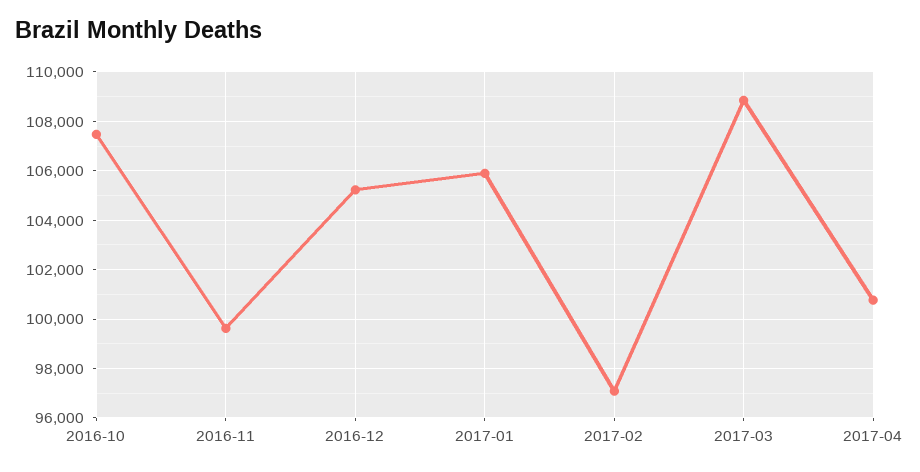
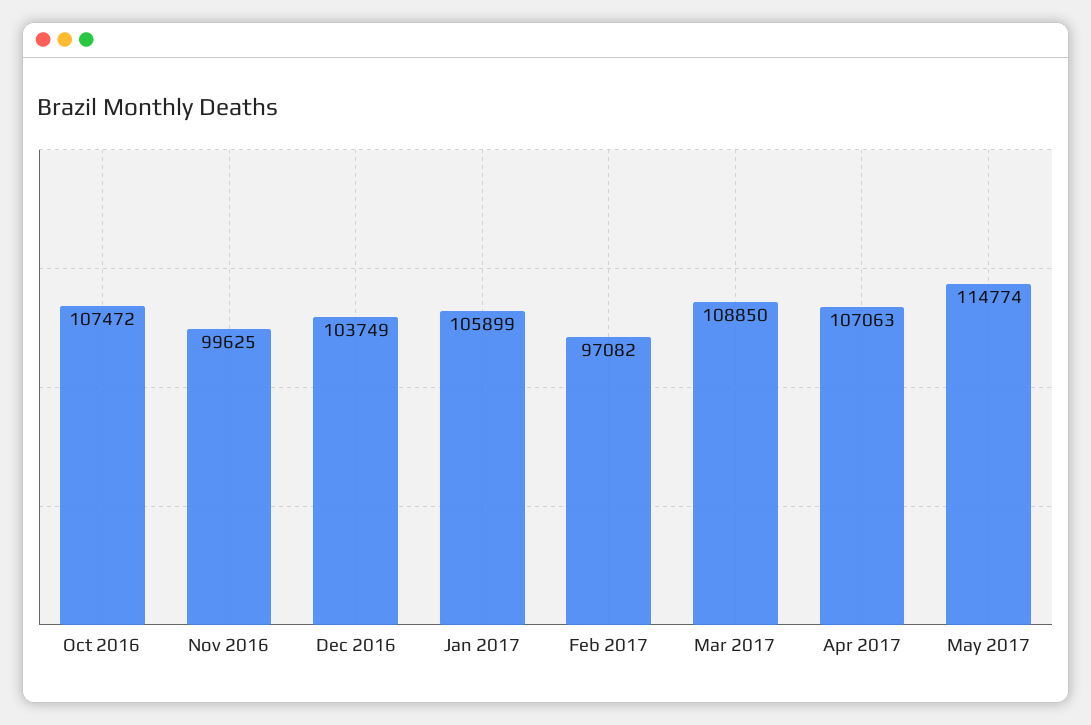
2016-12: 105250 -> 103749
2017-04: 100750 -> 107063
May 2017: none -> 114774

